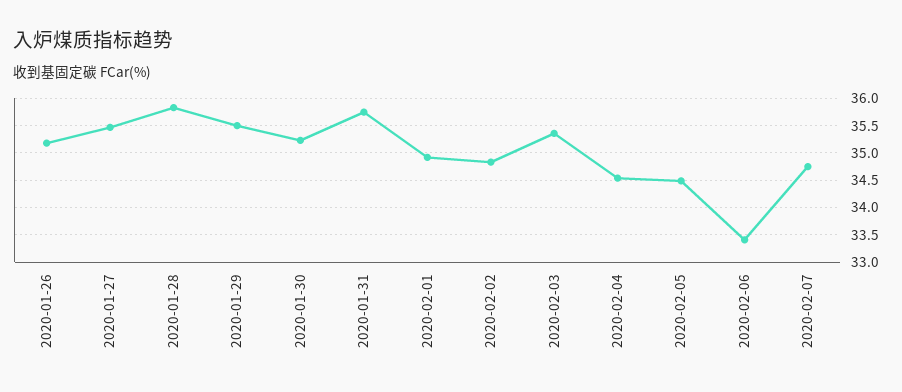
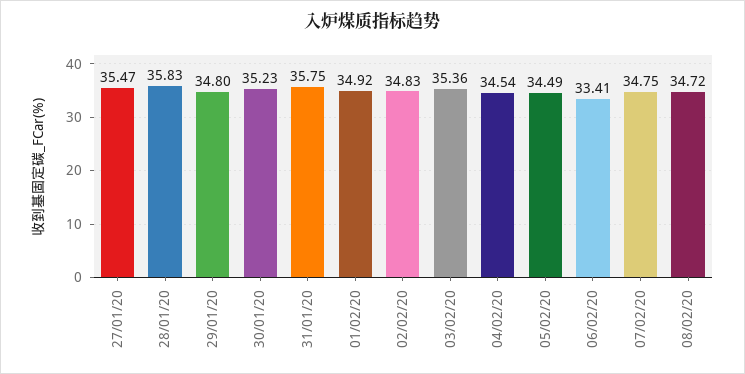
2020-01-26: 35.25 -> none
2020-01-29: 35.5 -> 34.8
08/02/20: none -> 34.72

